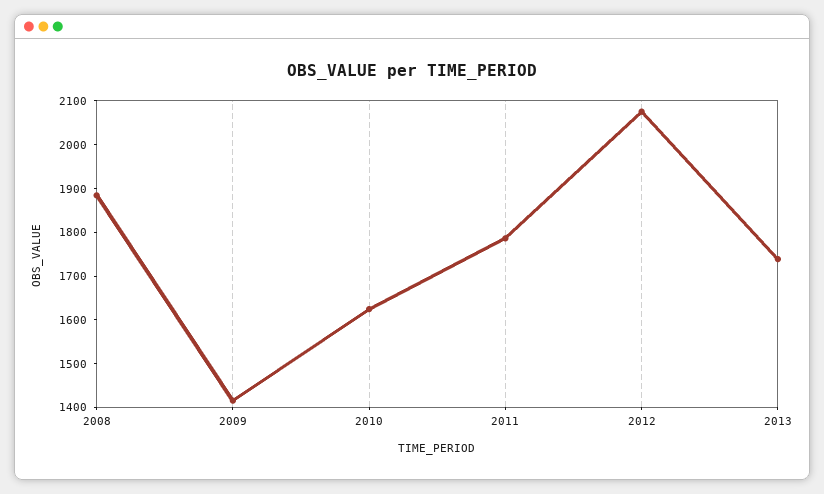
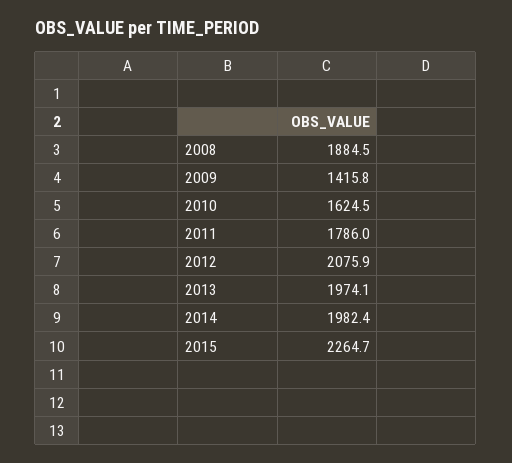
2013: 1740 -> 1974.1
2014: none -> 1982.4
2015: none -> 2264.7

